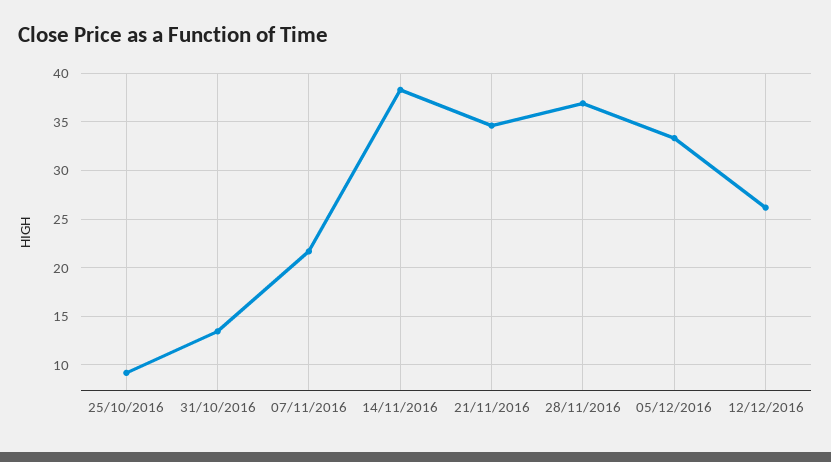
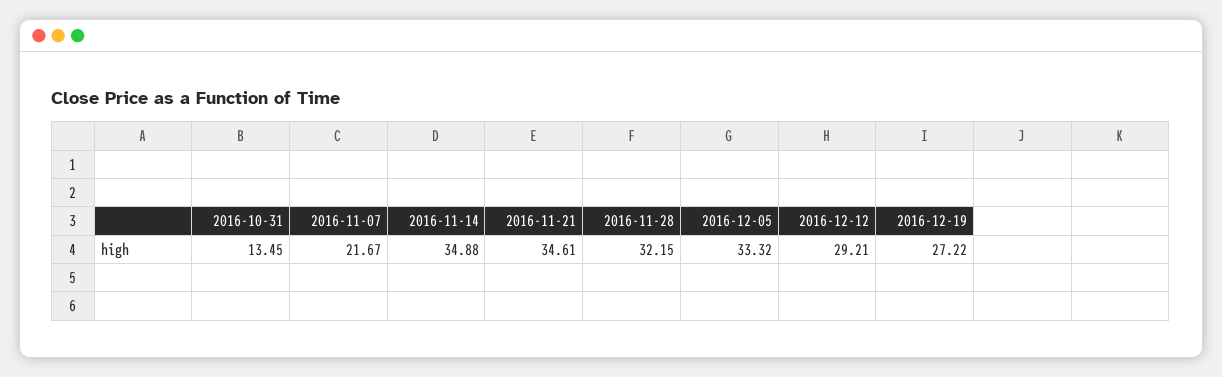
25/10/2016: 9 -> none
14/11/2016: 38 -> 34.88
28/11/2016: 37 -> 32.15
12/12/2016: 26 -> 29.21
2016-12-19: none -> 27.22

